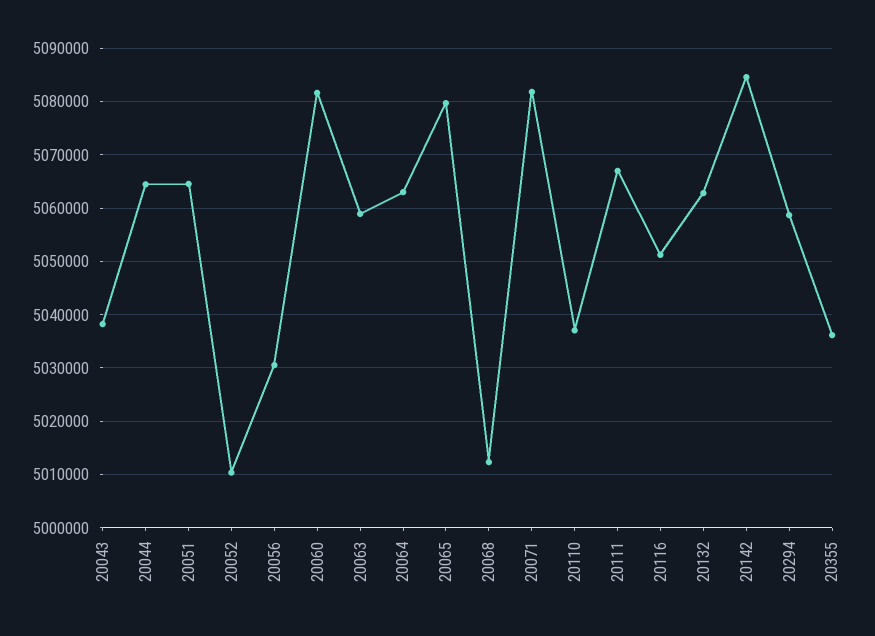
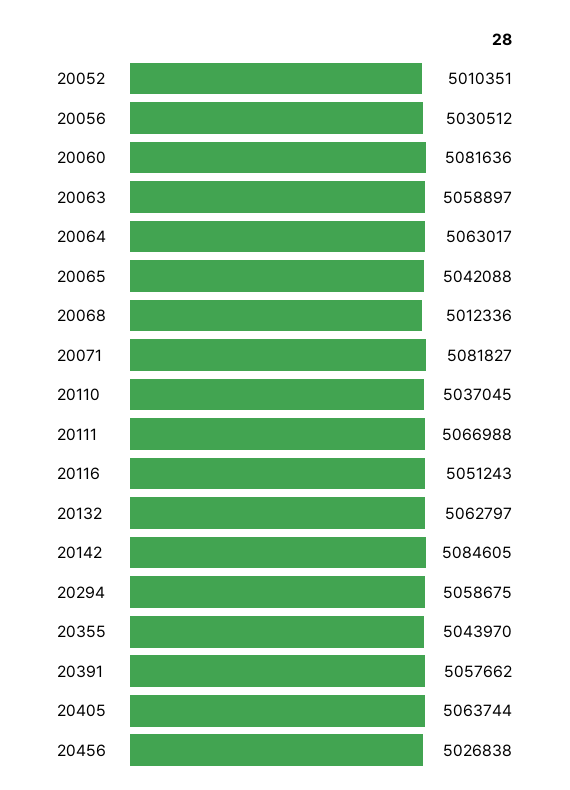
20043: 5038000 -> none
20044: 5064000 -> none
20051: 5064000 -> none
20065: 5080000 -> 5042088
20355: 5036000 -> 5043970
20391: none -> 5057662
20405: none -> 5063744
20456: none -> 5026838

